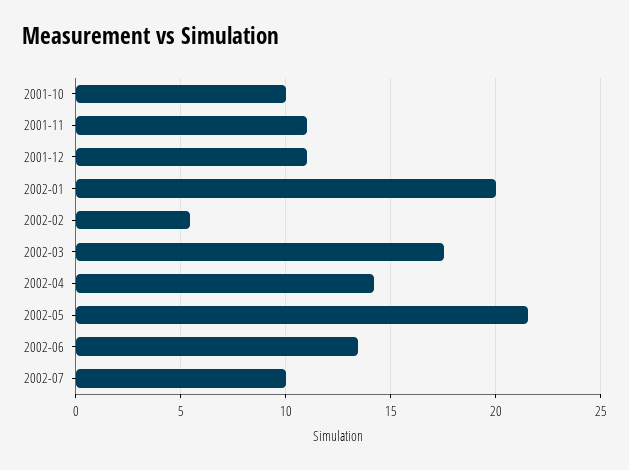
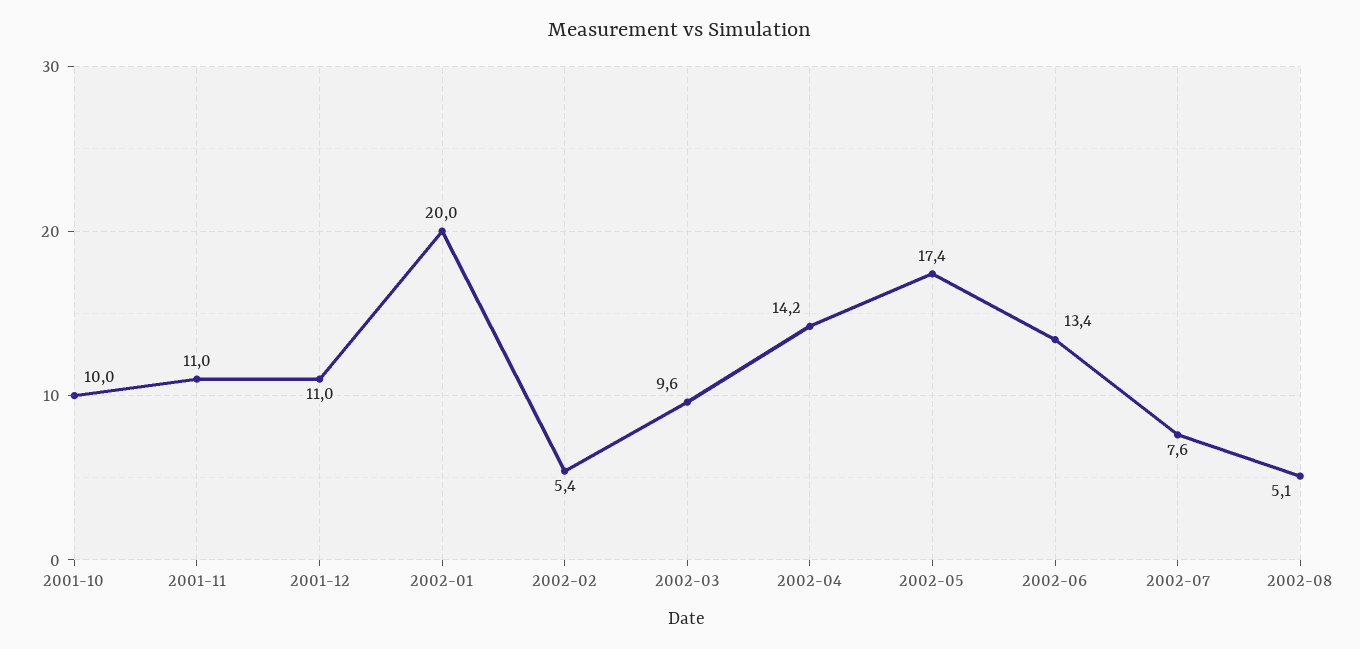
2002-03: 17.5 -> 9.6
2002-05: 21.5 -> 17.4
2002-07: 10 -> 7.6
2002-08: none -> 5.1

